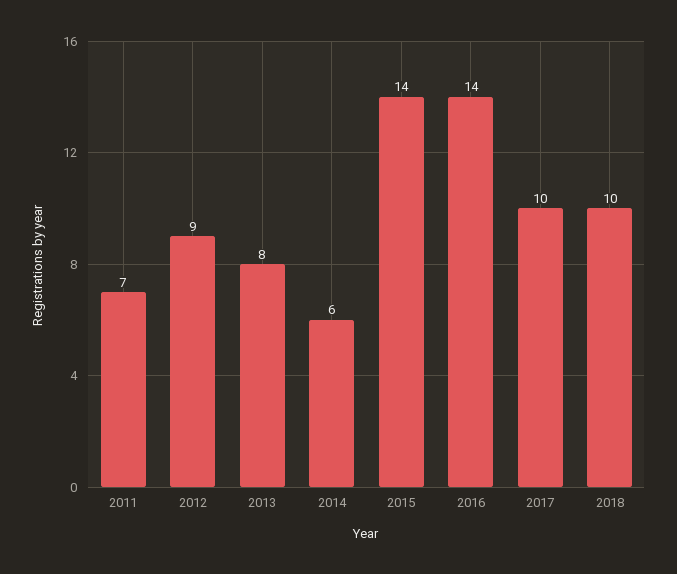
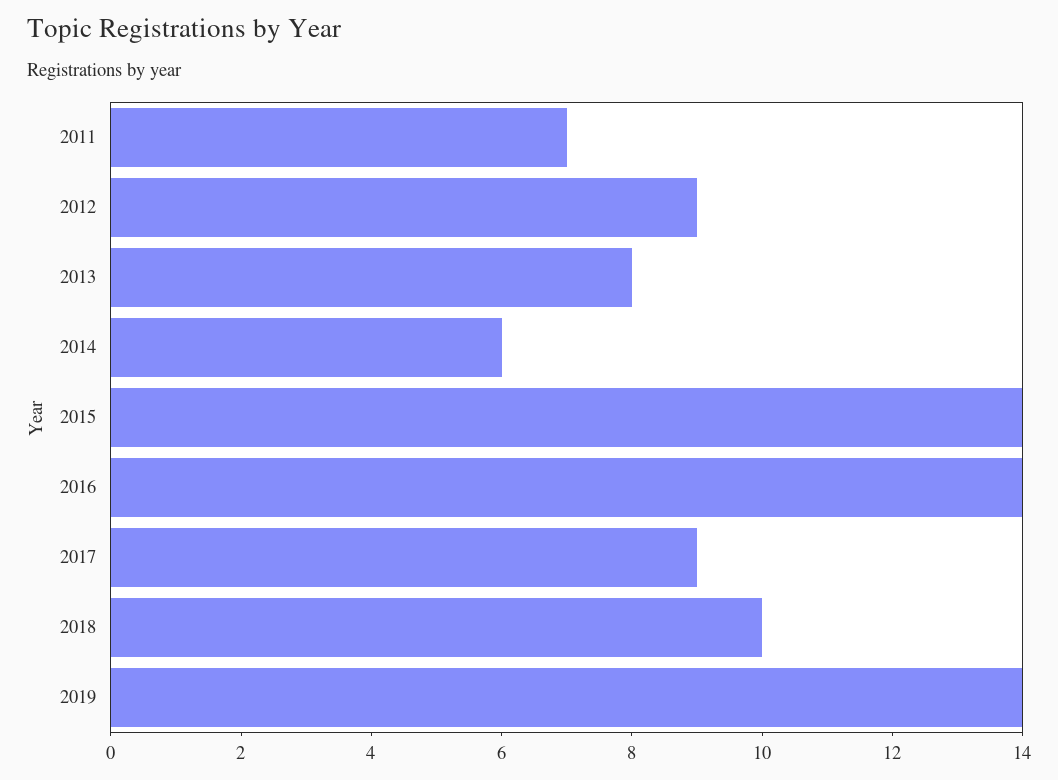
2017: 10 -> 9
2019: none -> 14

